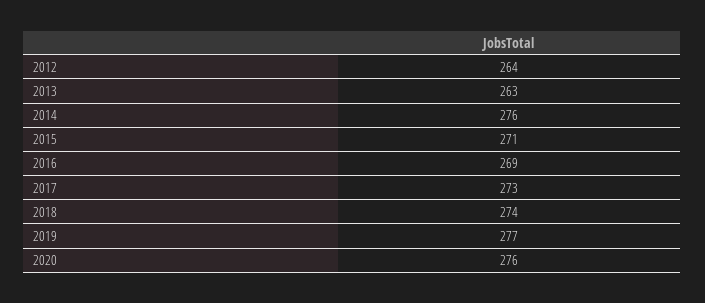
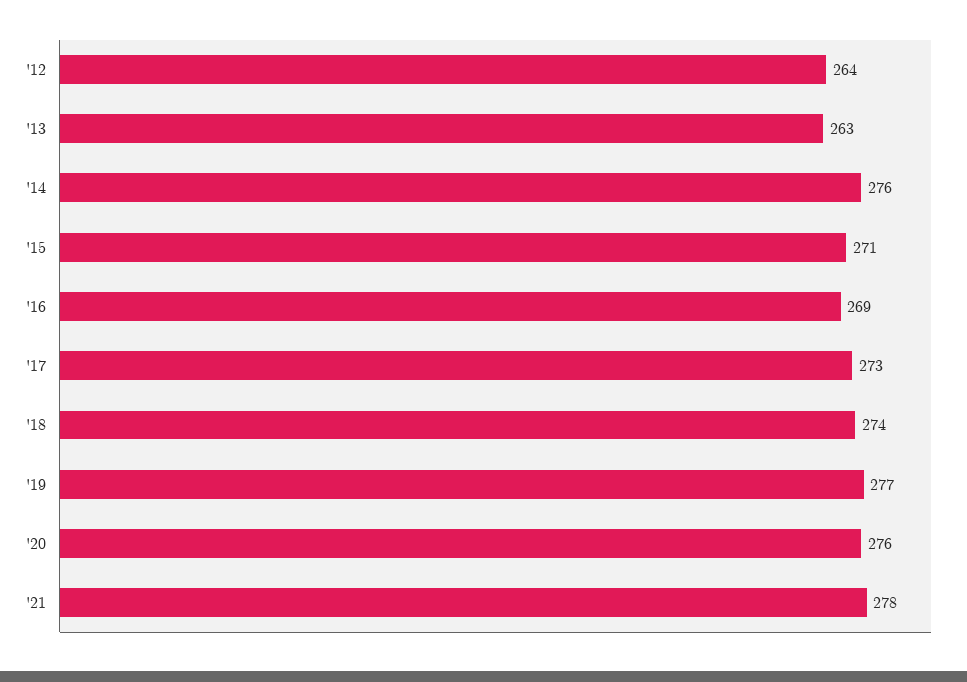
'21: none -> 278

